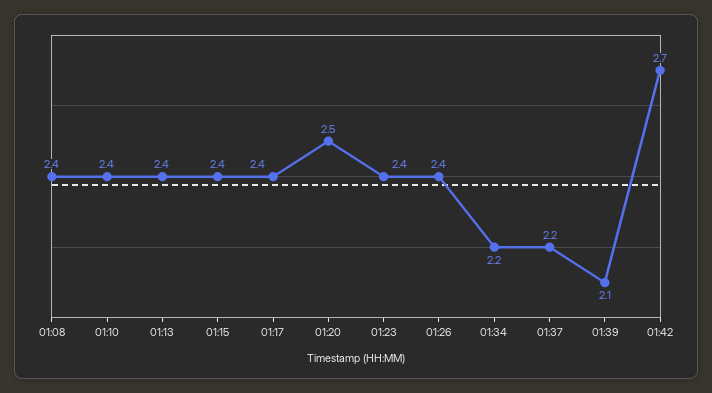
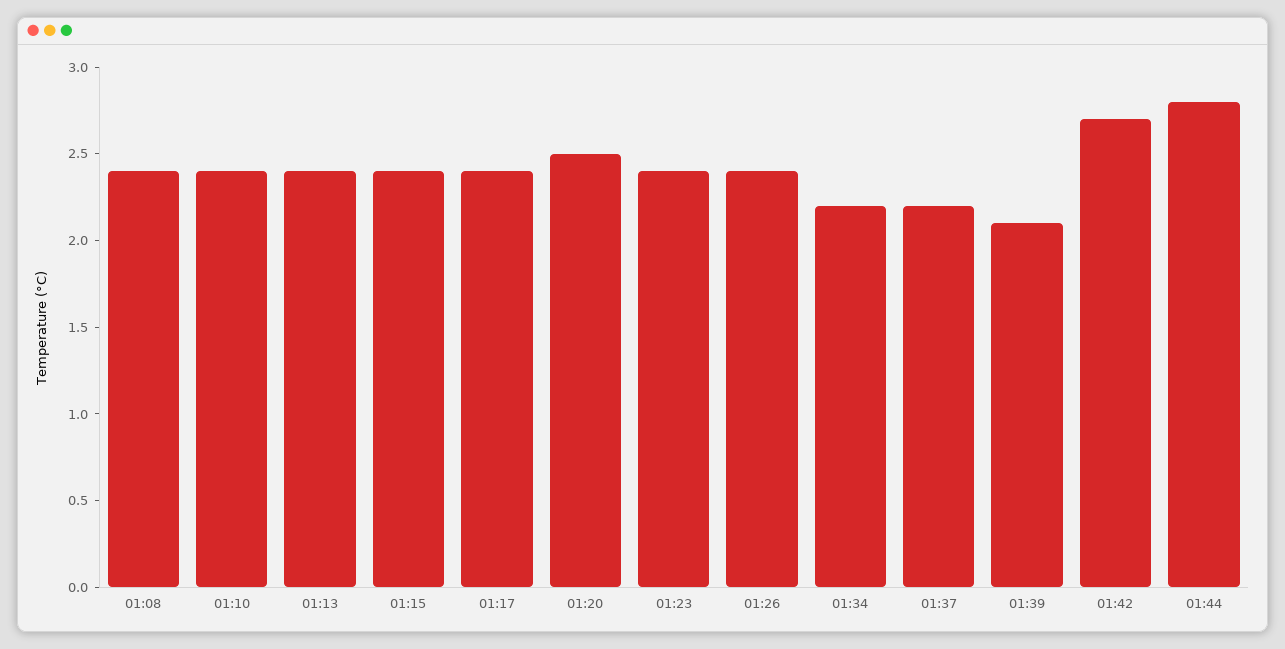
01:44: none -> 2.8

